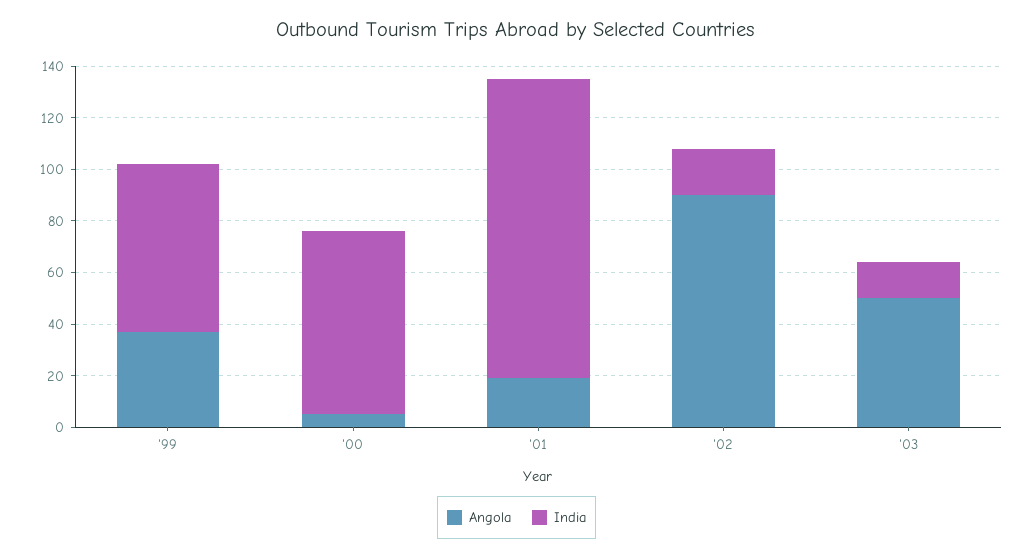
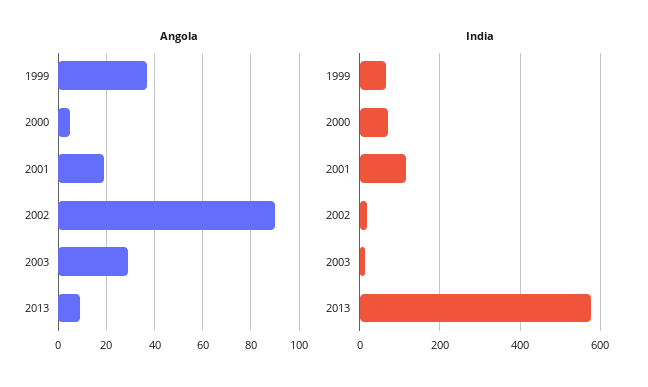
Angola, '03: 50 -> 30
Angola, 2013: none -> 10
India, 2013: none -> 580

